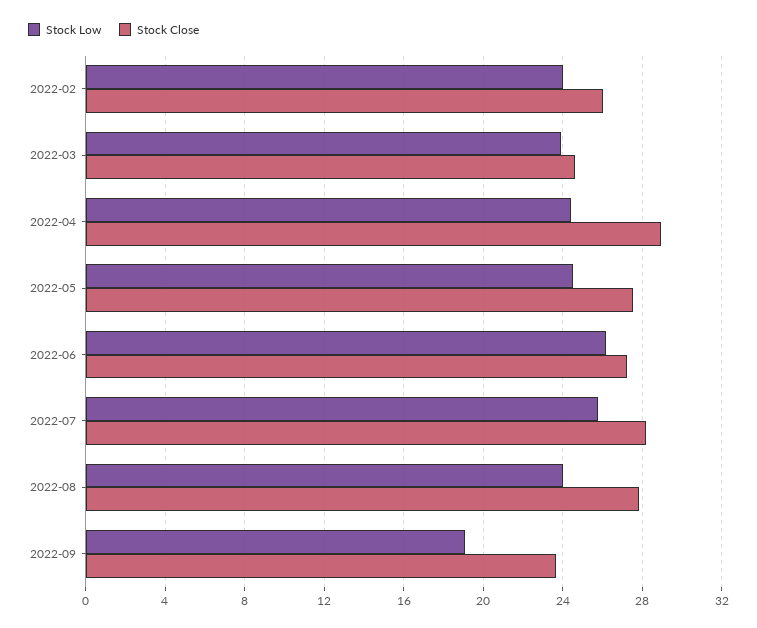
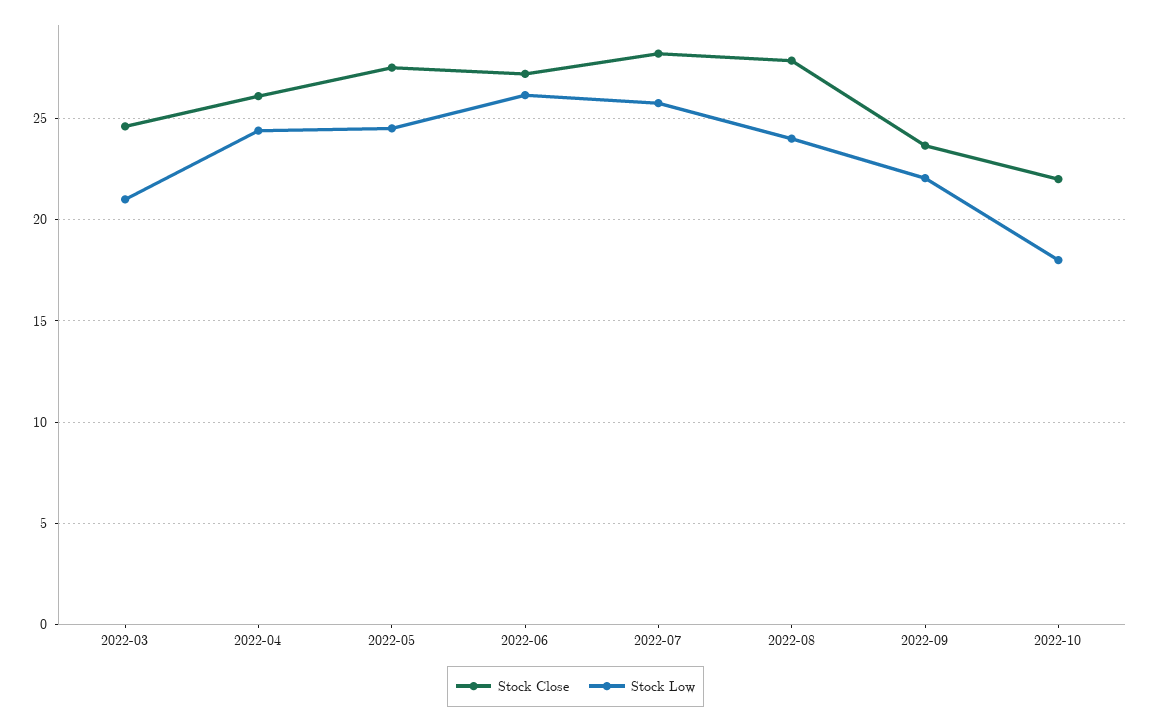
Stock Low, 2022-02: 24 -> none
Stock Close, 2022-02: 26 -> none
Stock Low, 2022-03: 24 -> 21
Stock Close, 2022-04: 29 -> 26
Stock Low, 2022-09: 19 -> 22
Stock Close, 2022-10: none -> 22
Stock Low, 2022-10: none -> 18

